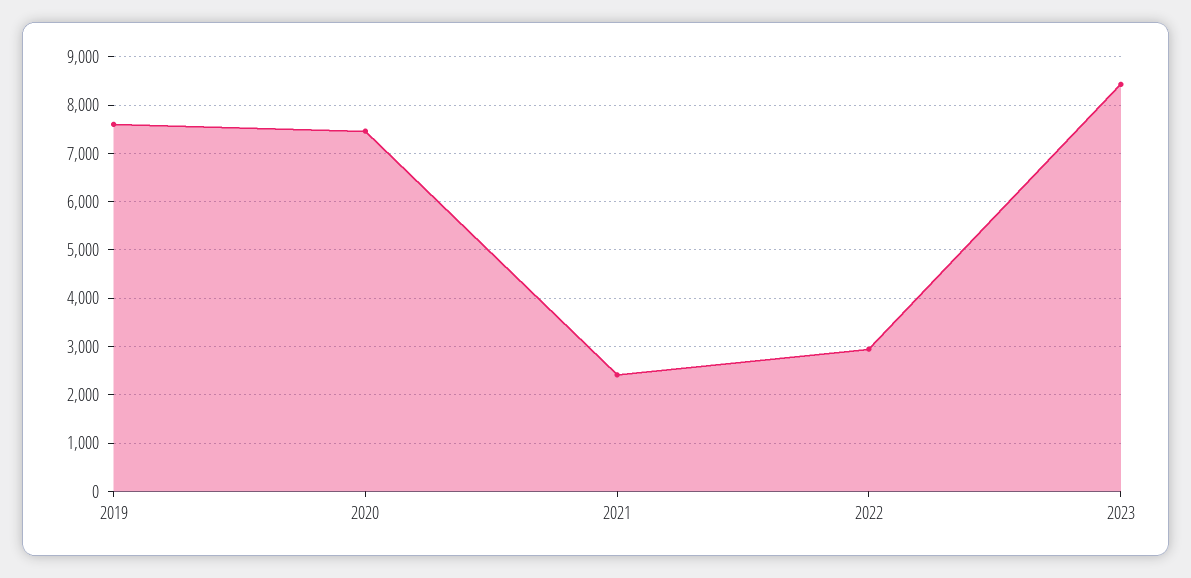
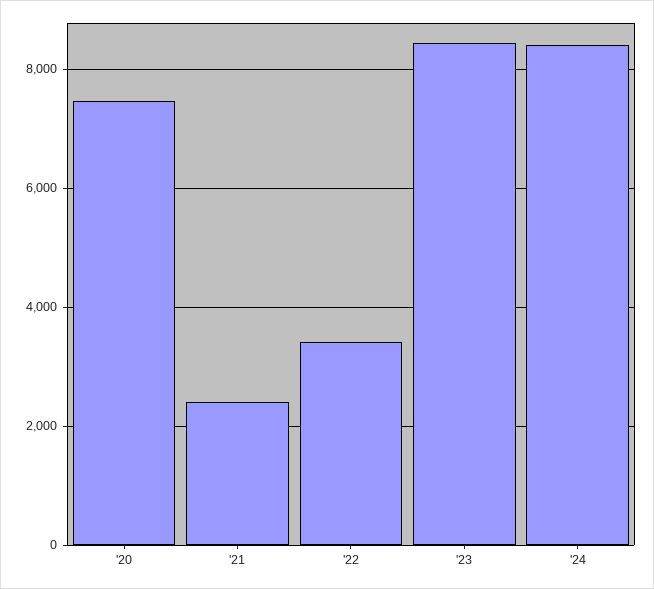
2019: 7600 -> none
2022: 3000 -> 3400
'24: none -> 8400

